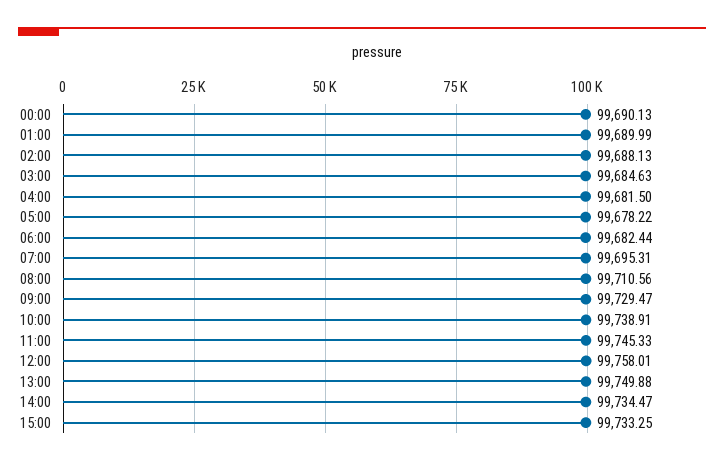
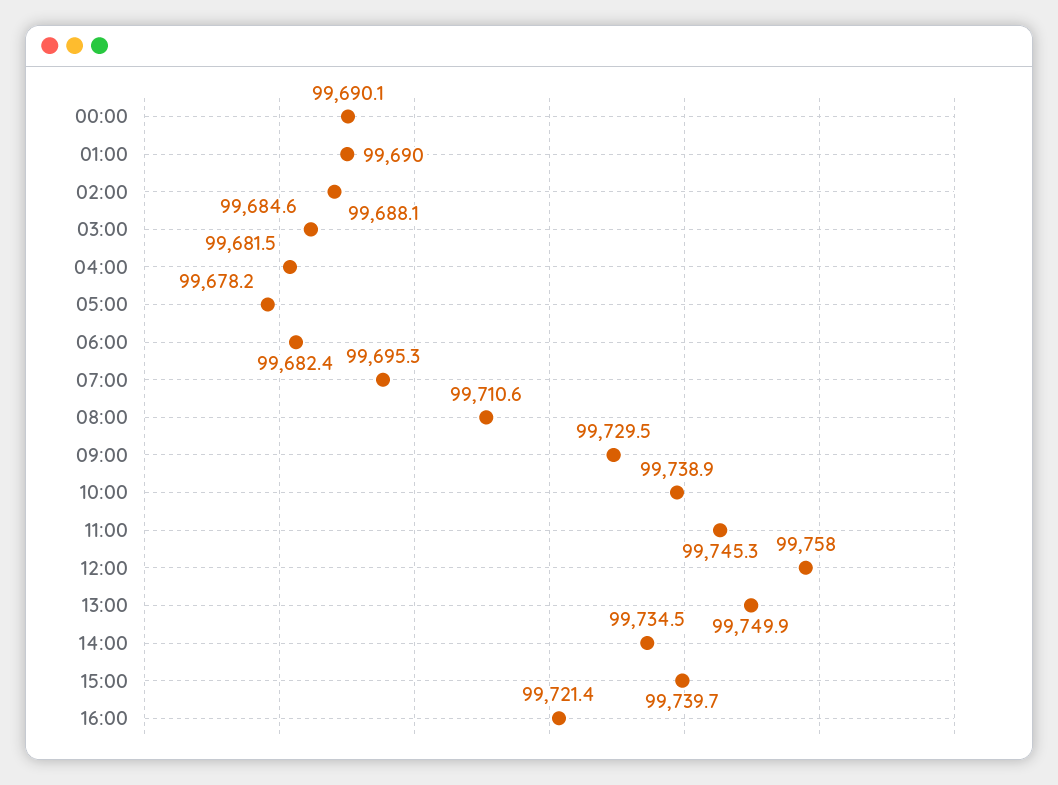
15:00: 99733.25 -> 99739.7
16:00: none -> 99721.4

